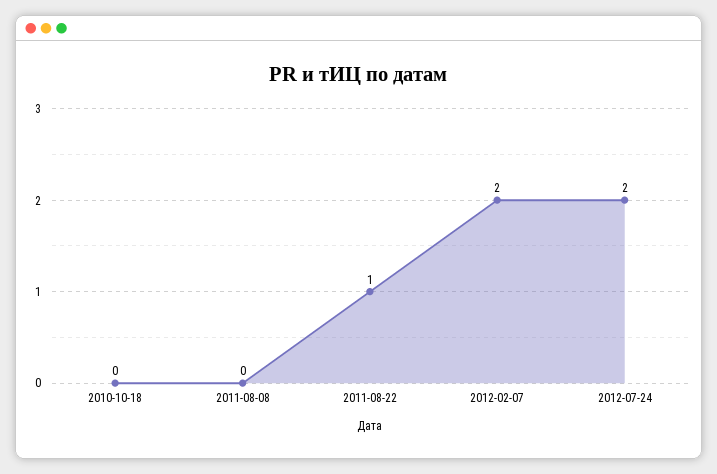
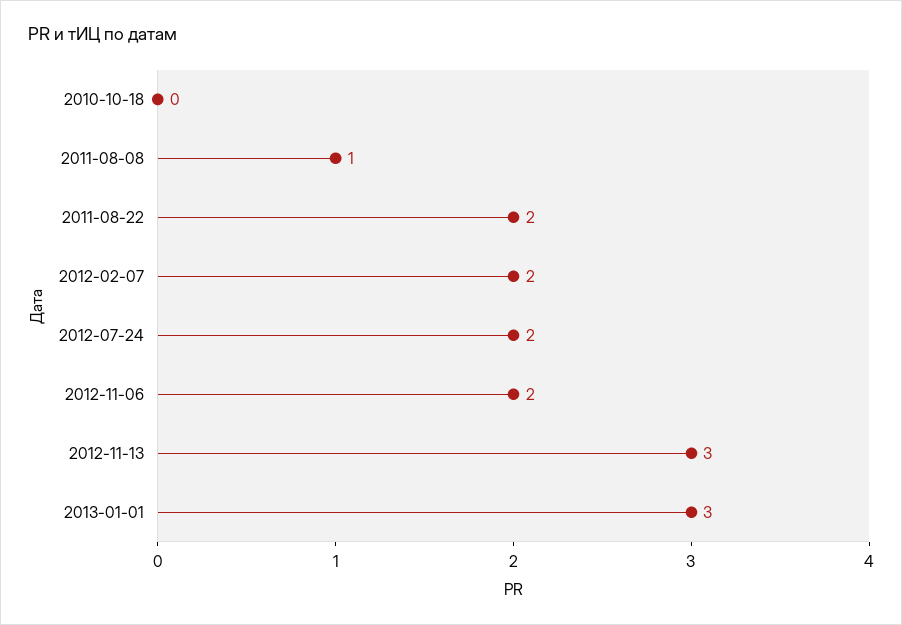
2011-08-08: 0 -> 1
2011-08-22: 1 -> 2
2012-11-06: none -> 2
2012-11-13: none -> 3
2013-01-01: none -> 3

